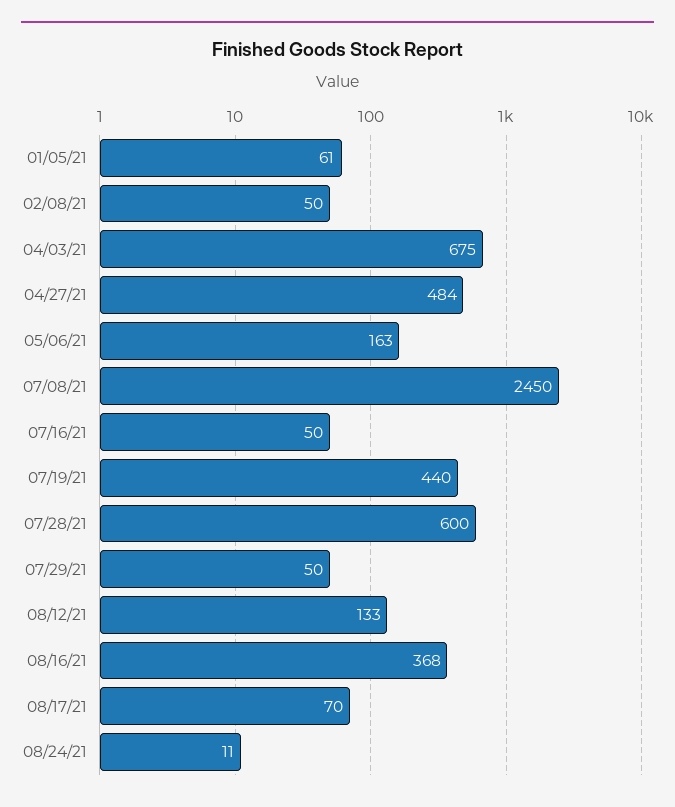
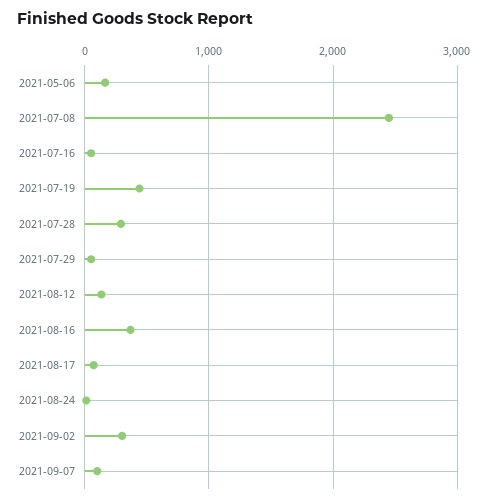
01/05/21: 61 -> none
02/08/21: 50 -> none
04/03/21: 675 -> none
04/27/21: 484 -> none
07/28/21: 600 -> 300
2021-09-02: none -> 300
2021-09-07: none -> 100

